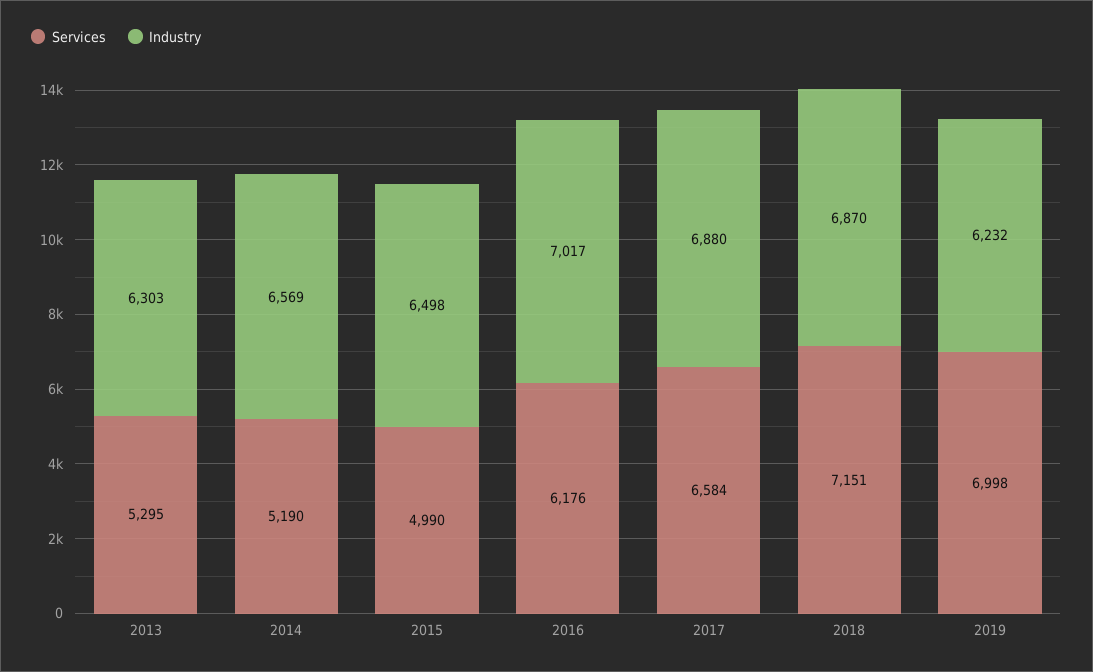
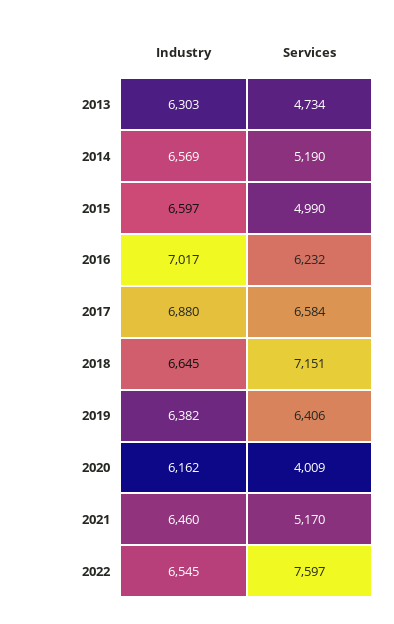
Services, 2013: 5295 -> 4734
Industry, 2015: 6498 -> 6597
Services, 2016: 6176 -> 6232
Industry, 2018: 6870 -> 6645
Services, 2019: 6998 -> 6406
Industry, 2019: 6232 -> 6382
Industry, 2020: none -> 6162
Services, 2020: none -> 4009
Industry, 2021: none -> 6460
Services, 2021: none -> 5170
Industry, 2022: none -> 6545
Services, 2022: none -> 7597

